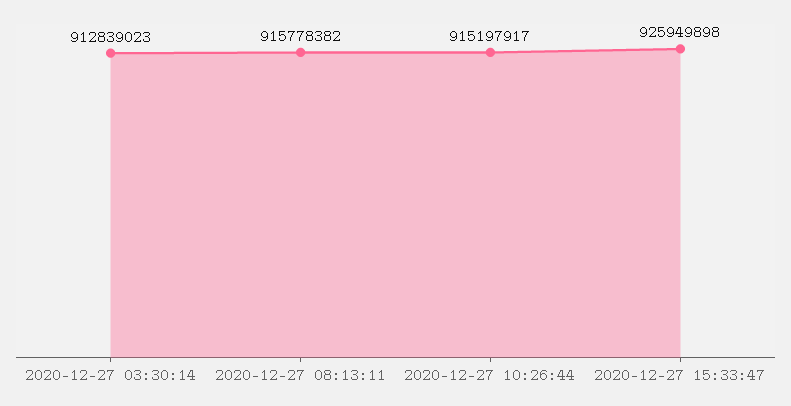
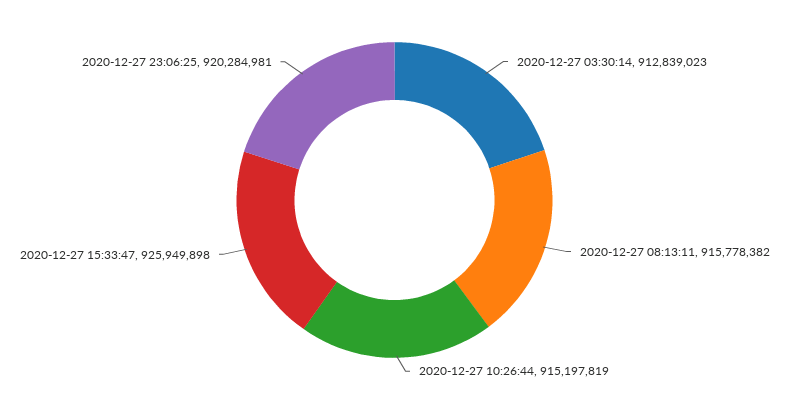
2020-12-27 10:26:44: 915197917 -> 915197819
2020-12-27 23:06:25: none -> 920284981

